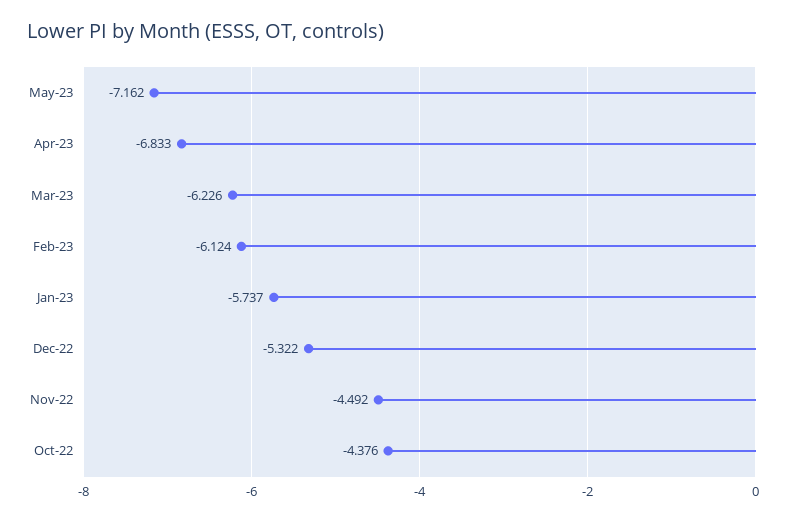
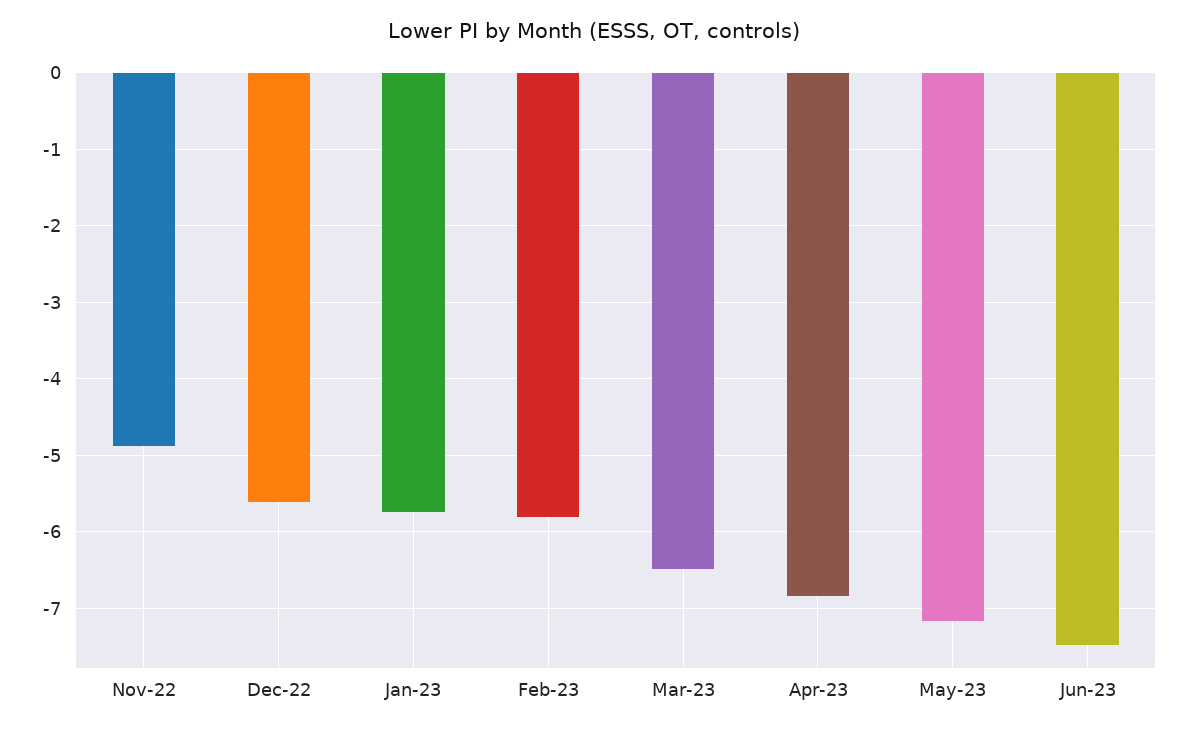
Mar-23: -6.226 -> -6.5
Feb-23: -6.124 -> -5.8
Dec-22: -5.322 -> -5.6
Nov-22: -4.492 -> -4.9
Oct-22: -4.376 -> none
Jun-23: none -> -7.5

